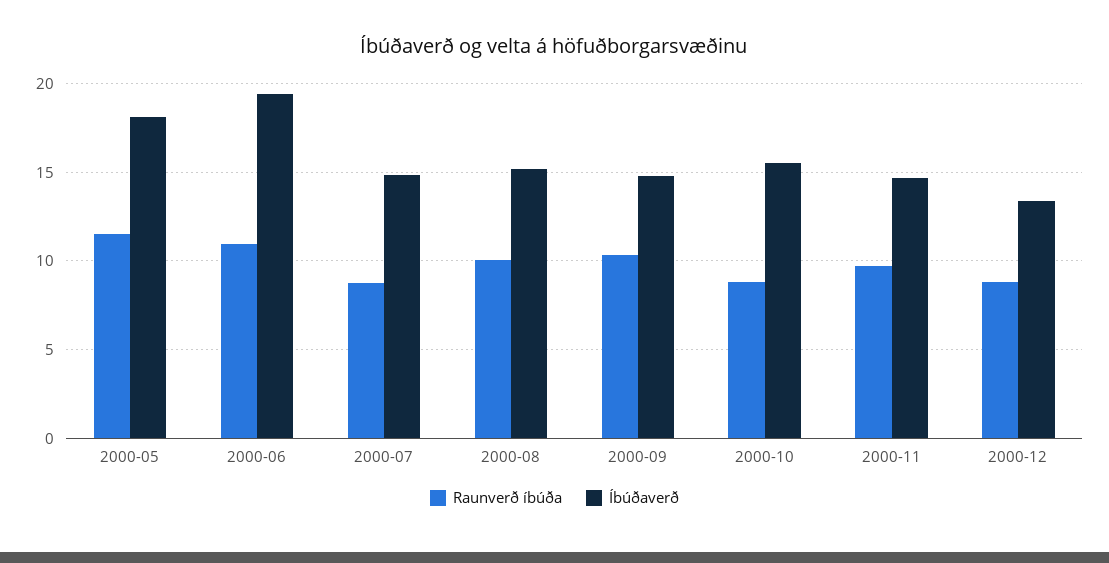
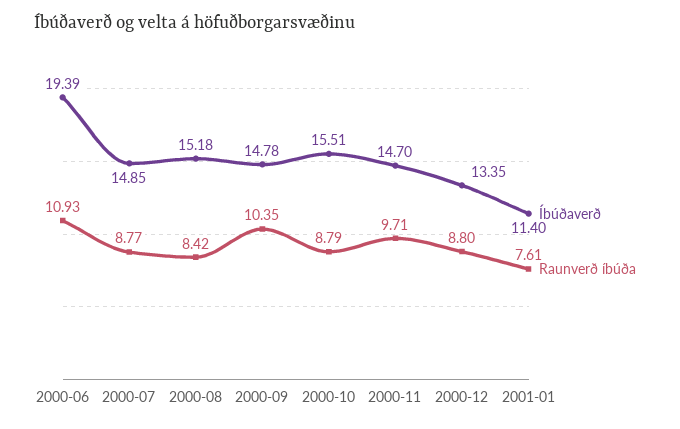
Raunverð íbúða, 2000-05: 11.5 -> none
Íbúðaverð, 2000-05: 18 -> none
Raunverð íbúða, 2000-08: 10 -> 8.42
Íbúðaverð, 2001-01: none -> 11.4
Raunverð íbúða, 2001-01: none -> 7.61

